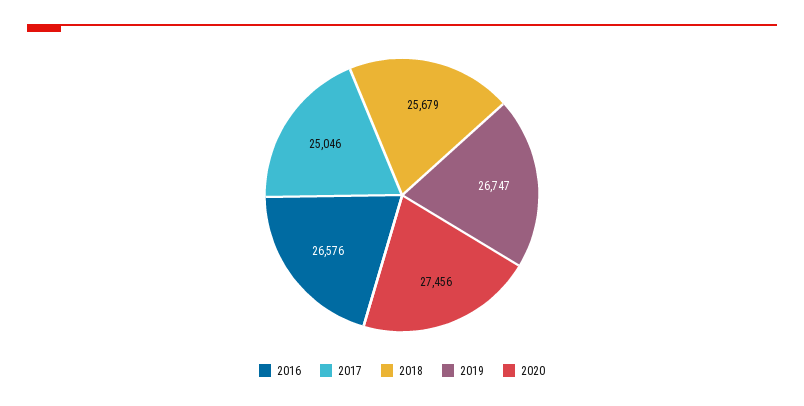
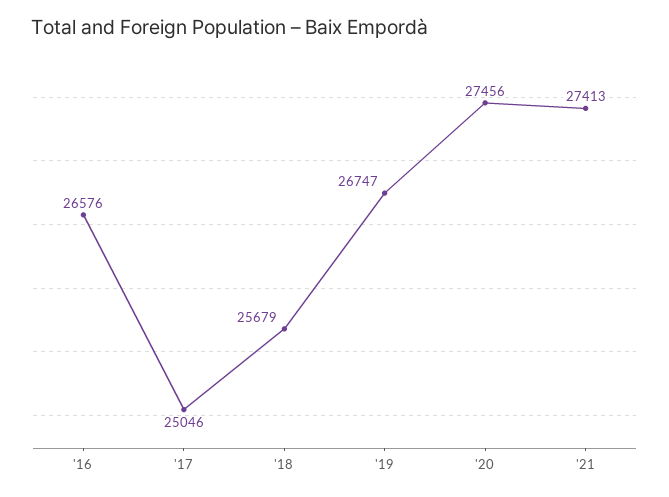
'21: none -> 27413

